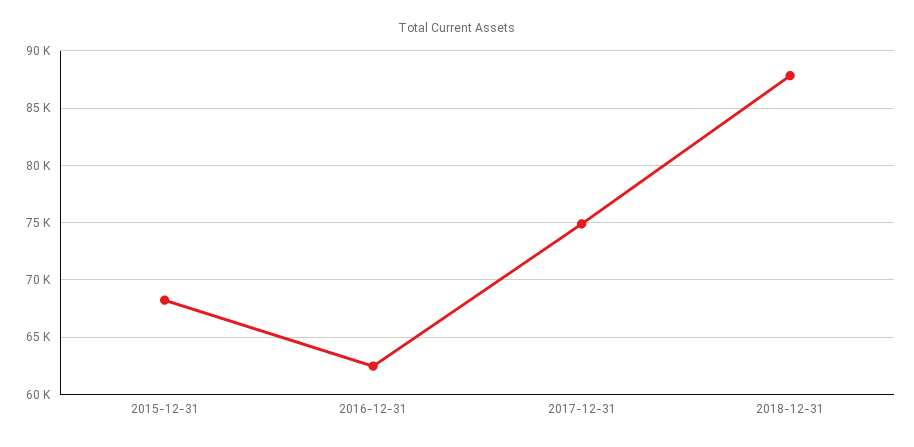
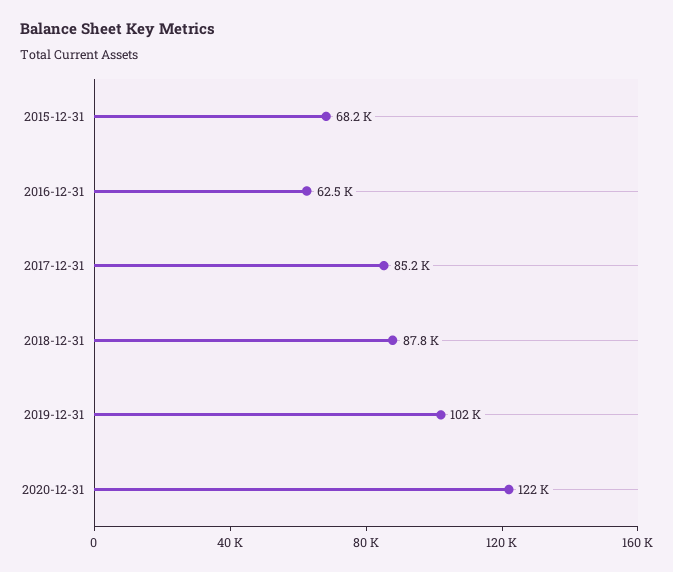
2017-12-31: 75000 -> 85200
2019-12-31: none -> 102000
2020-12-31: none -> 122000

